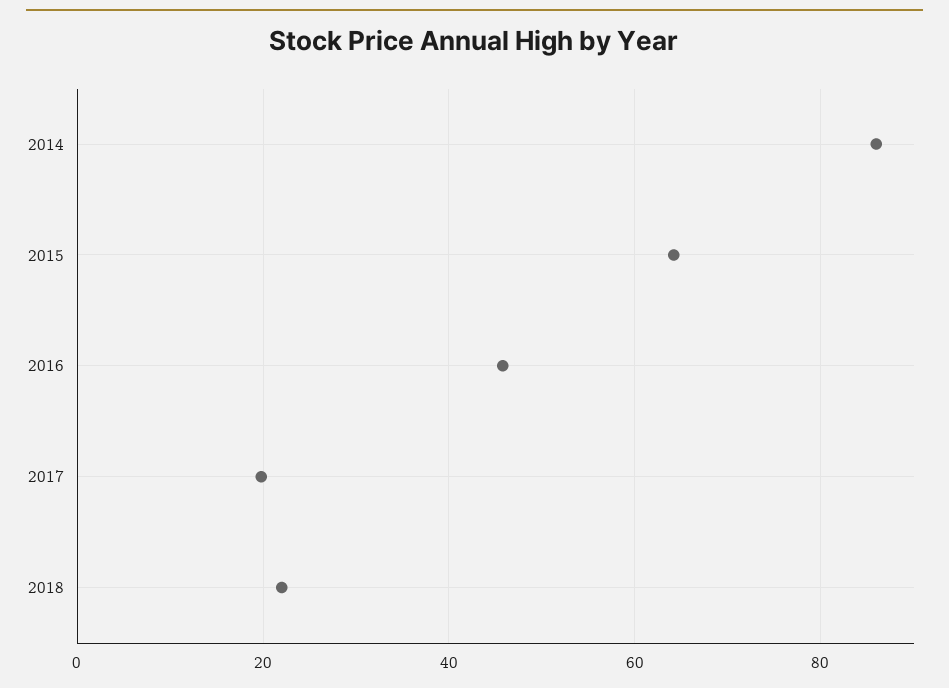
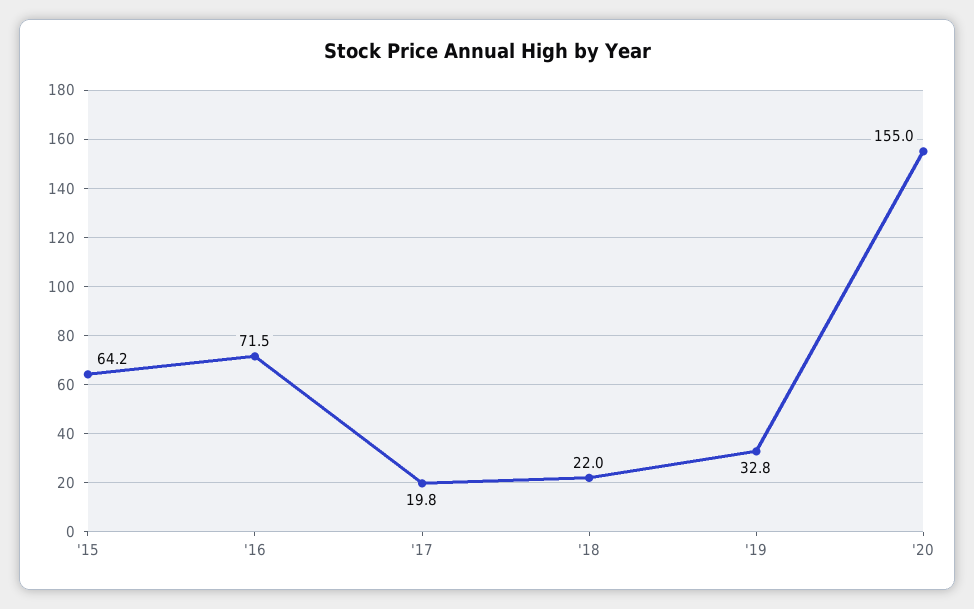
2014: 86 -> none
2016: 46 -> 71.5
'19: none -> 32.8
'20: none -> 155

